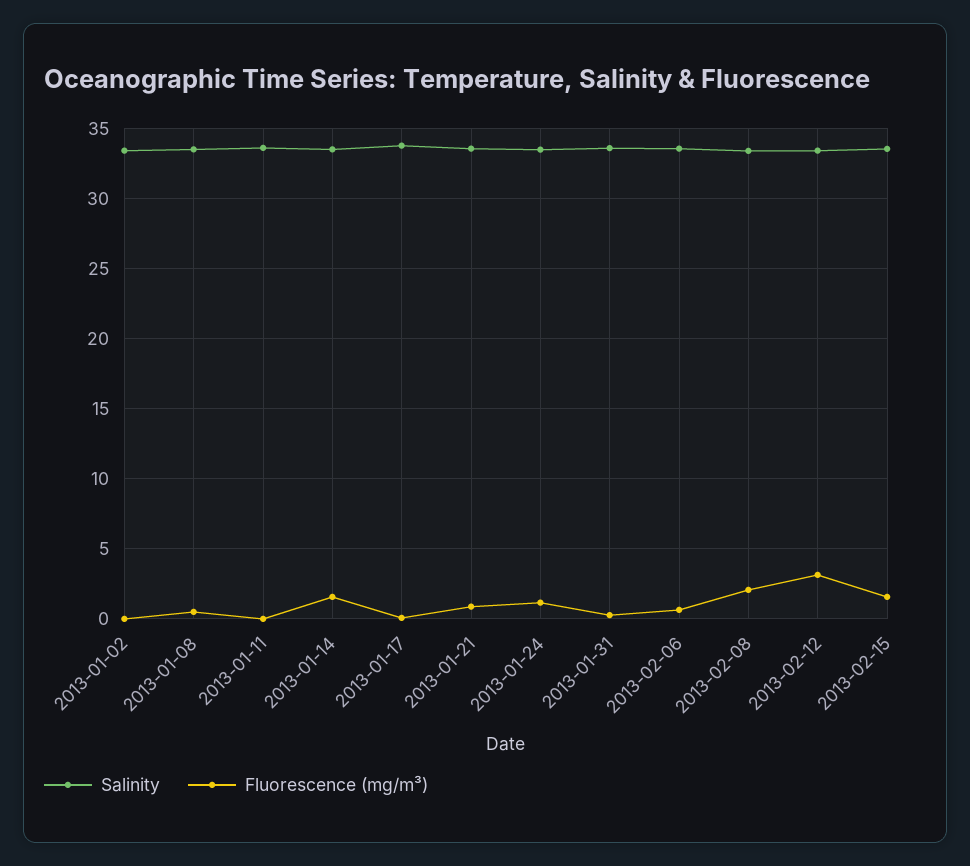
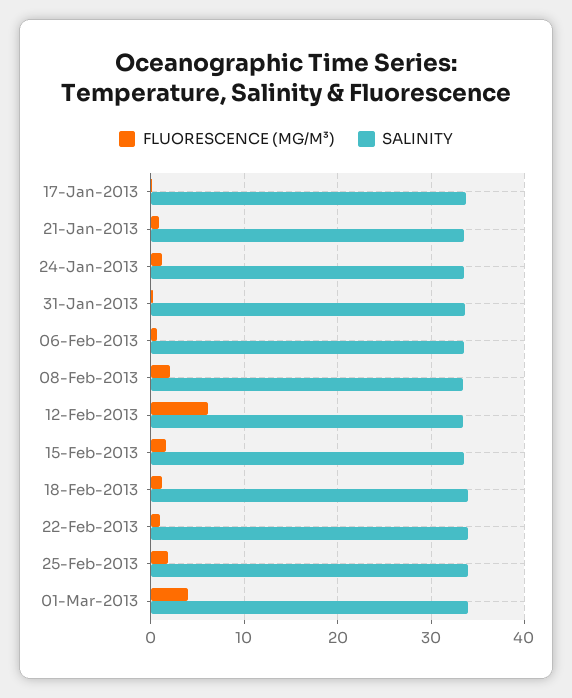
Salinity, 2013-01-02: 33.5 -> none
Fluorescence (mg/m³), 2013-01-02: 0 -> none
Salinity, 2013-01-08: 33.5 -> none
Fluorescence (mg/m³), 2013-01-08: 0.5 -> none
Salinity, 2013-01-11: 33.5 -> none
Fluorescence (mg/m³), 2013-01-11: 0 -> none
Salinity, 2013-01-14: 33.5 -> none
Fluorescence (mg/m³), 2013-01-14: 1.5 -> none
Fluorescence (mg/m³), 2013-02-12: 3 -> 6
Fluorescence (mg/m³), 18-Feb-2013: none -> 1
Salinity, 18-Feb-2013: none -> 34
Fluorescence (mg/m³), 22-Feb-2013: none -> 1
Salinity, 22-Feb-2013: none -> 34
Fluorescence (mg/m³), 25-Feb-2013: none -> 2
Salinity, 25-Feb-2013: none -> 34
Fluorescence (mg/m³), 01-Mar-2013: none -> 4
Salinity, 01-Mar-2013: none -> 34

